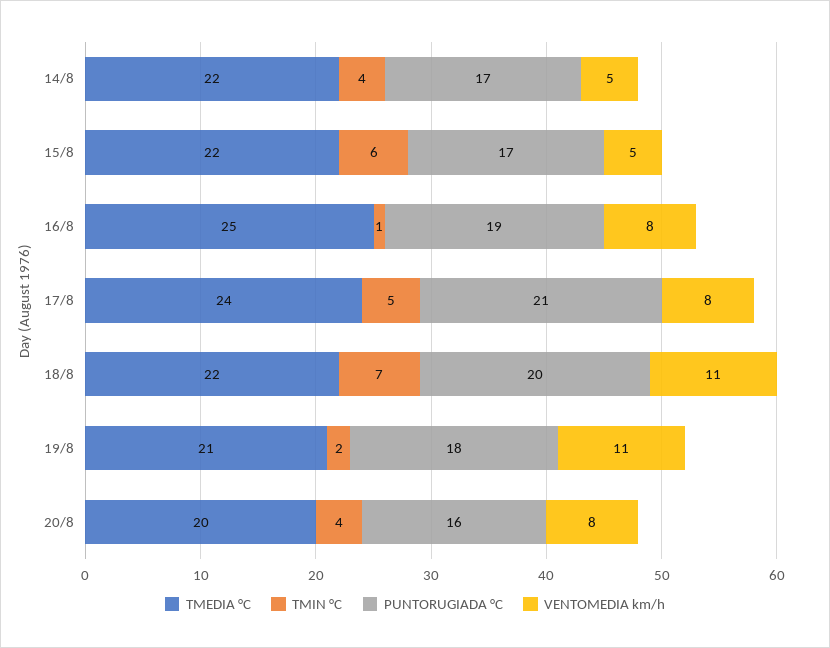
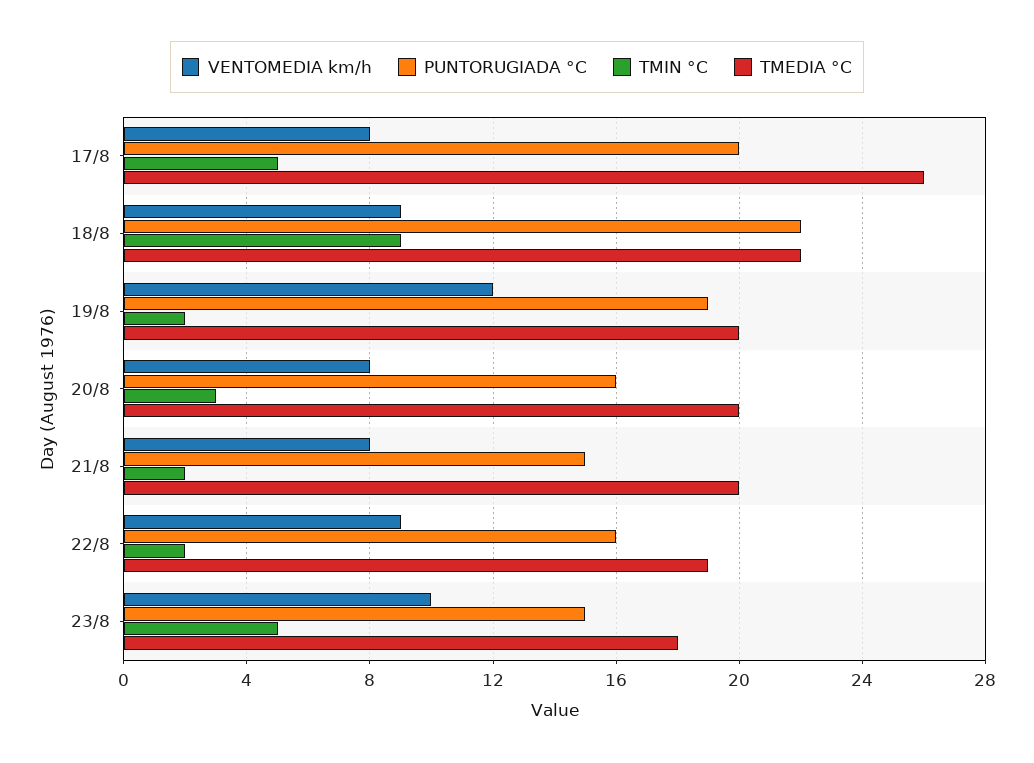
TMEDIA °C, 14/8: 22 -> none
TMIN °C, 14/8: 4 -> none
PUNTORUGIADA °C, 14/8: 17 -> none
VENTOMEDIA km/h, 14/8: 5 -> none
TMEDIA °C, 15/8: 22 -> none
TMIN °C, 15/8: 6 -> none
PUNTORUGIADA °C, 15/8: 17 -> none
VENTOMEDIA km/h, 15/8: 5 -> none
TMEDIA °C, 16/8: 25 -> none
TMIN °C, 16/8: 1 -> none
PUNTORUGIADA °C, 16/8: 19 -> none
VENTOMEDIA km/h, 16/8: 8 -> none
TMEDIA °C, 17/8: 24 -> 26
PUNTORUGIADA °C, 17/8: 21 -> 20
TMIN °C, 18/8: 7 -> 9
PUNTORUGIADA °C, 18/8: 20 -> 22
VENTOMEDIA km/h, 18/8: 11 -> 9
TMEDIA °C, 19/8: 21 -> 20
PUNTORUGIADA °C, 19/8: 18 -> 19
VENTOMEDIA km/h, 19/8: 11 -> 12
TMIN °C, 20/8: 4 -> 3
VENTOMEDIA km/h, 21/8: none -> 8
PUNTORUGIADA °C, 21/8: none -> 15
TMIN °C, 21/8: none -> 2
TMEDIA °C, 21/8: none -> 20
VENTOMEDIA km/h, 22/8: none -> 9
PUNTORUGIADA °C, 22/8: none -> 16
TMIN °C, 22/8: none -> 2
TMEDIA °C, 22/8: none -> 19
VENTOMEDIA km/h, 23/8: none -> 10
PUNTORUGIADA °C, 23/8: none -> 15
TMIN °C, 23/8: none -> 5
TMEDIA °C, 23/8: none -> 18

